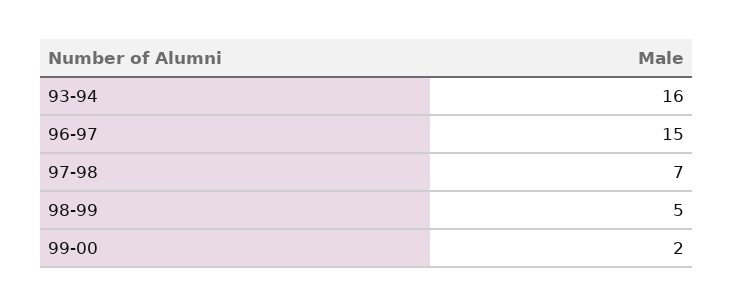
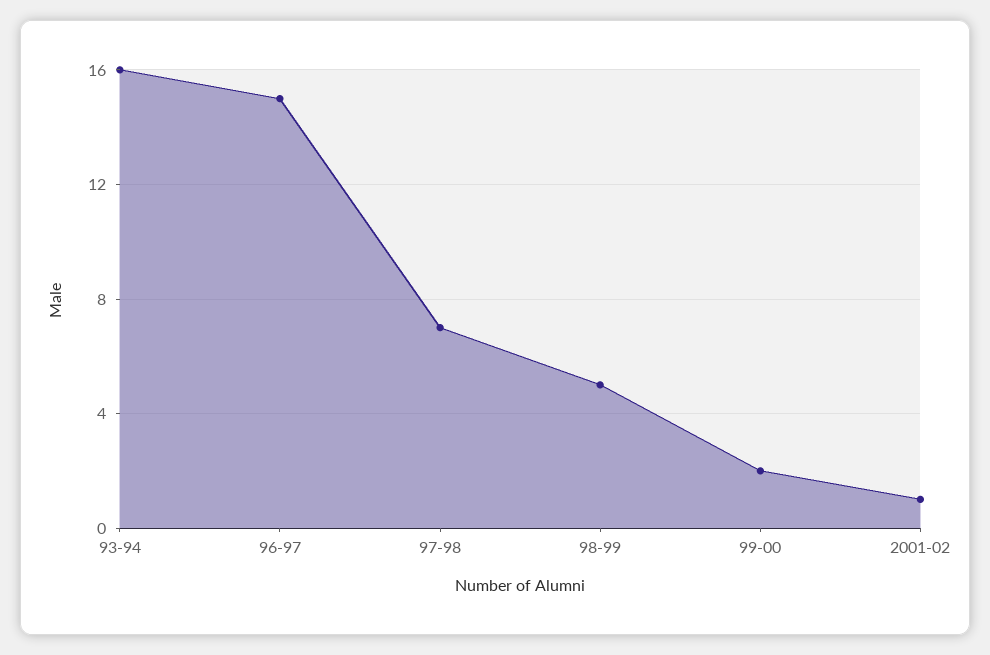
2001-02: none -> 1

